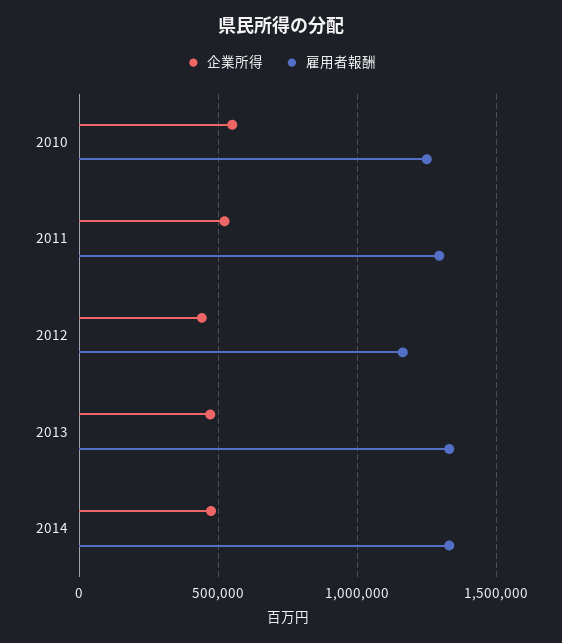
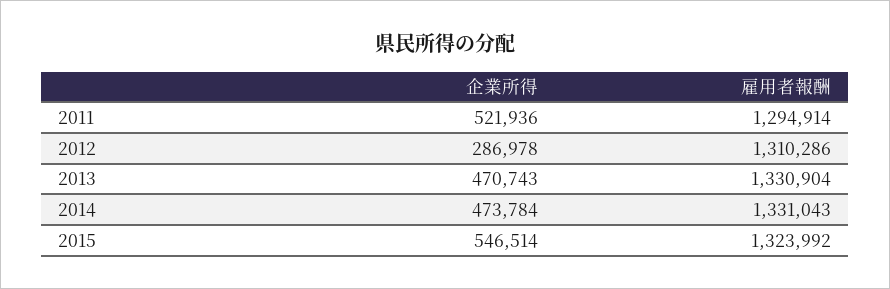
企業所得, 2010: 550000 -> none
雇用者報酬, 2010: 1250000 -> none
企業所得, 2012: 450000 -> 286978
雇用者報酬, 2012: 1150000 -> 1310286
企業所得, 2015: none -> 546514
雇用者報酬, 2015: none -> 1323992

